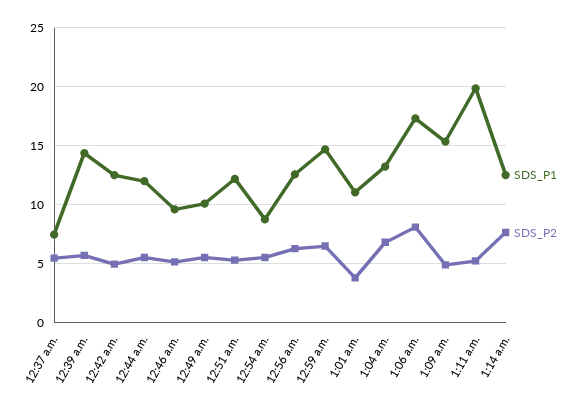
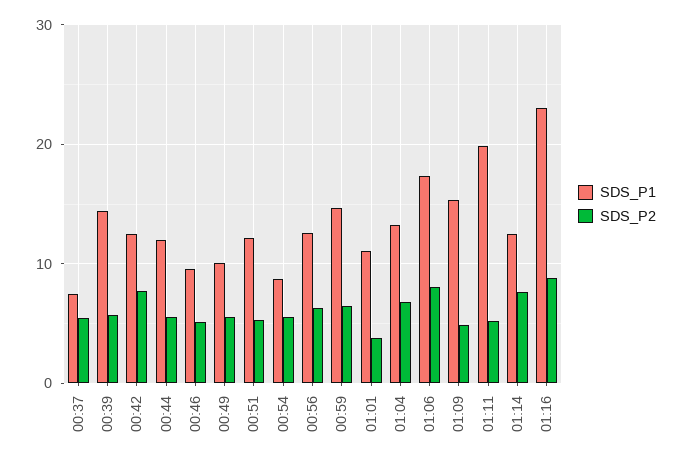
SDS_P2, 12:42 a.m.: 5 -> 8
SDS_P1, 01:16: none -> 23
SDS_P2, 01:16: none -> 9

